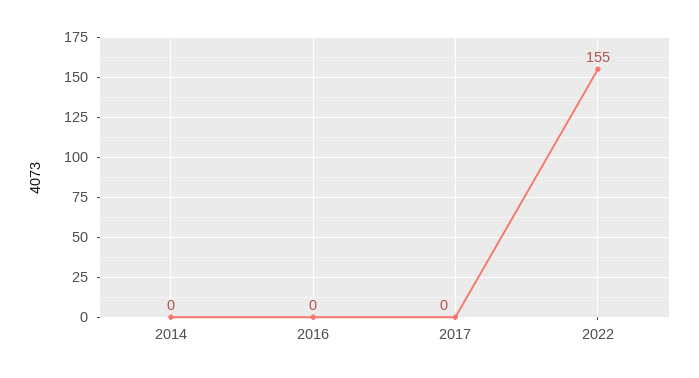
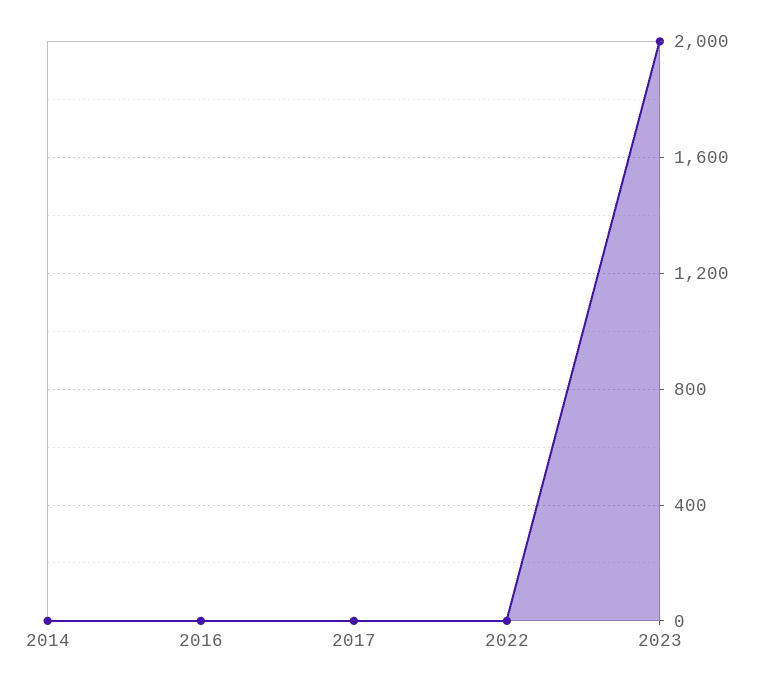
2022: 155 -> 0
2023: none -> 2000

